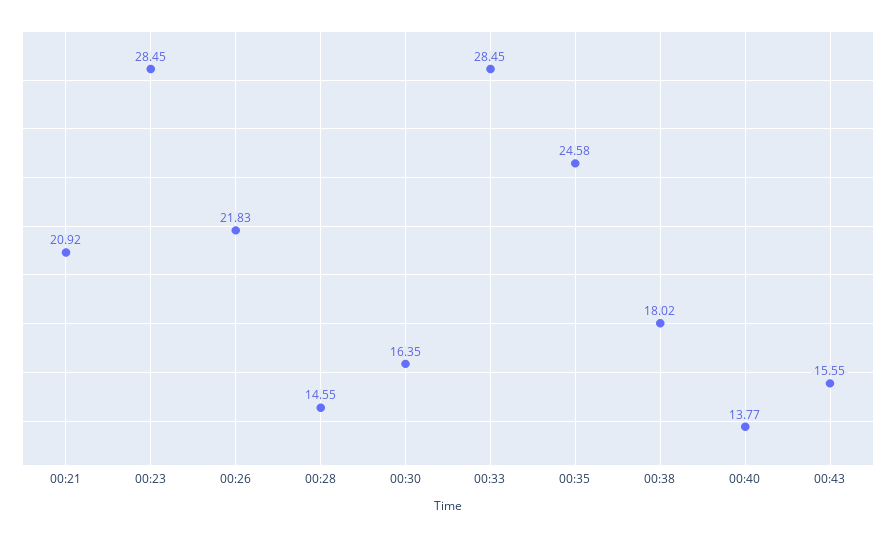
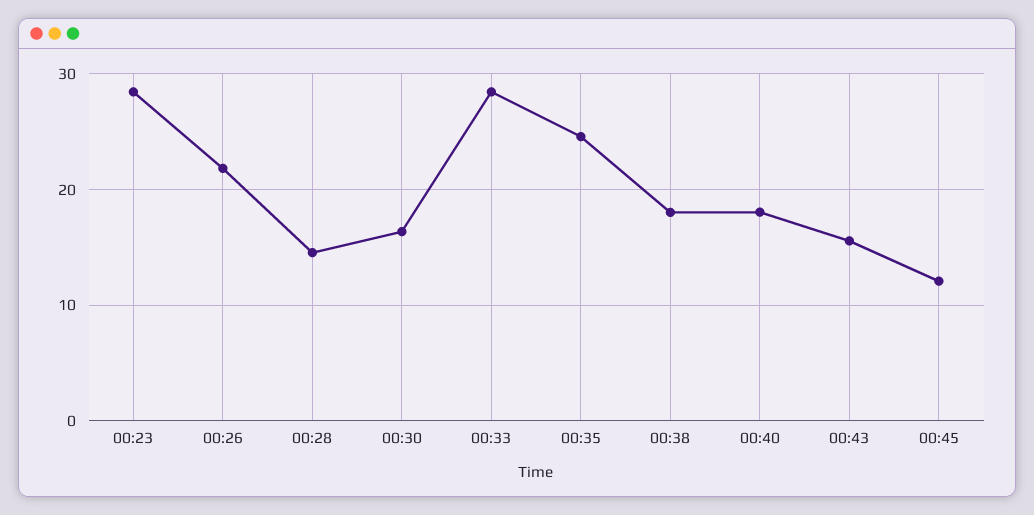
00:21: 20.92 -> none
00:40: 13.77 -> 18
00:45: none -> 12

